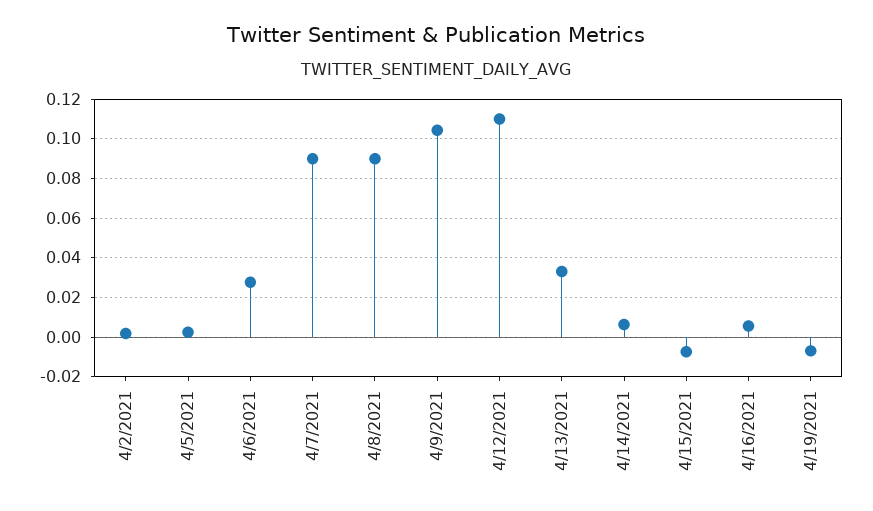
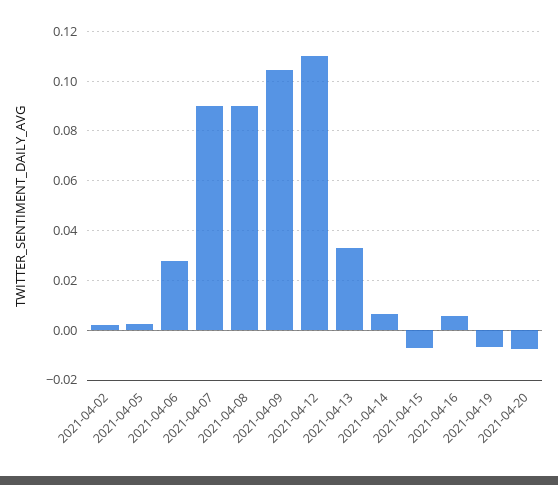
2021-04-20: none -> -0.0075

